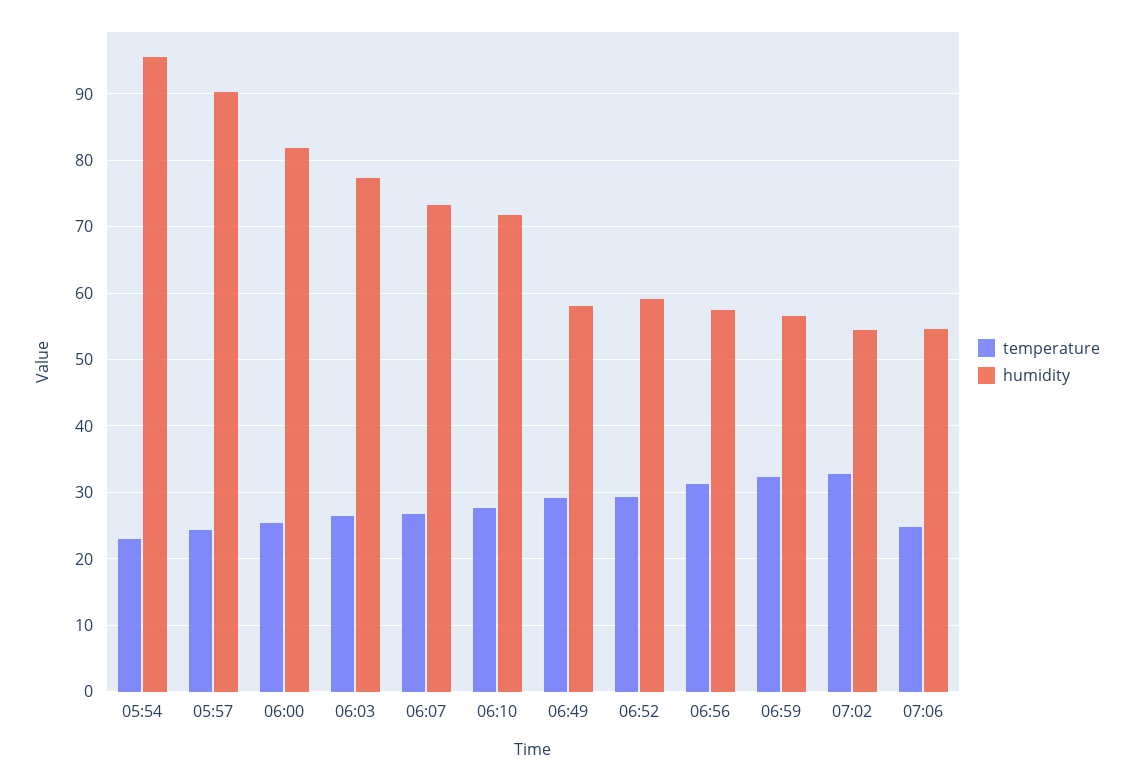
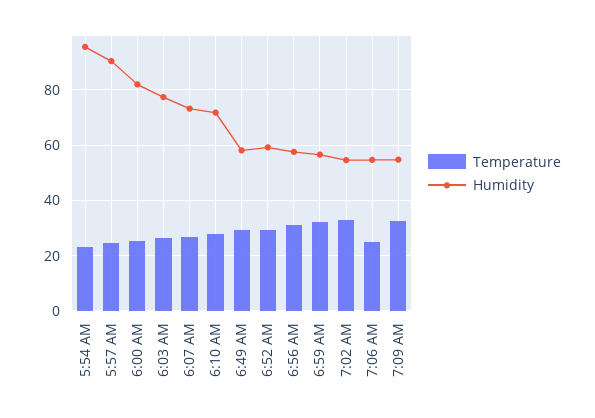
temperature, 7:09 AM: none -> 32.5
humidity, 7:09 AM: none -> 55

